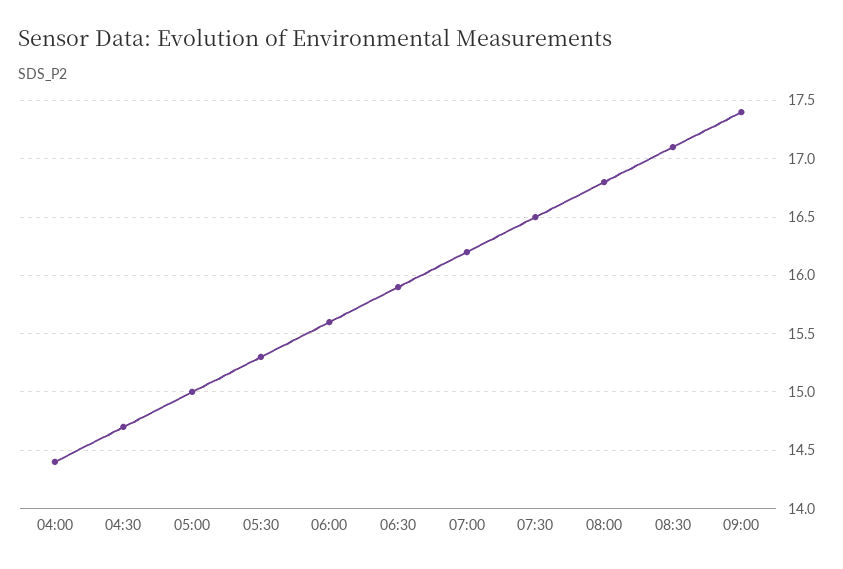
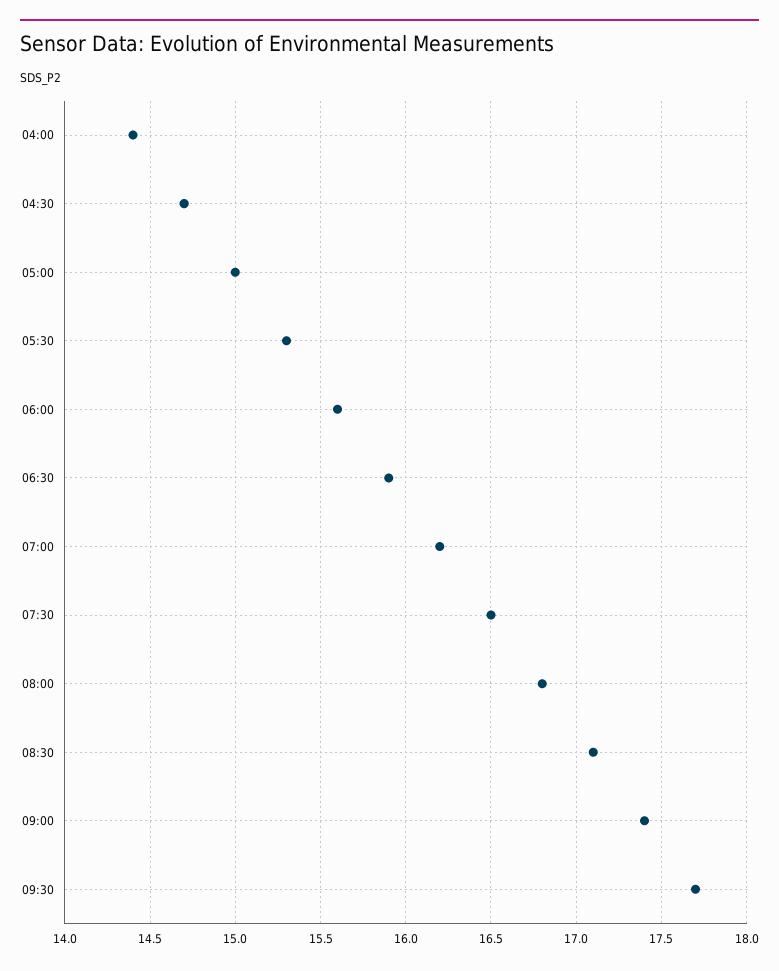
09:30: none -> 17.7

